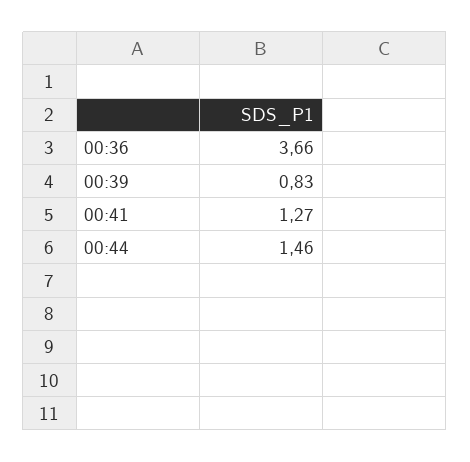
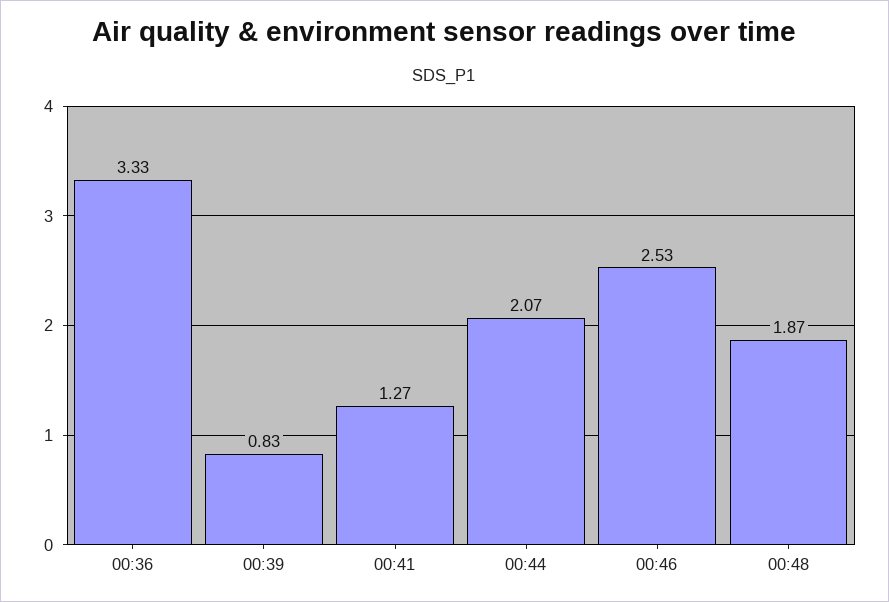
00:36: 3.66 -> 3.33
00:44: 1.46 -> 2.07
00:46: none -> 2.53
00:48: none -> 1.87

